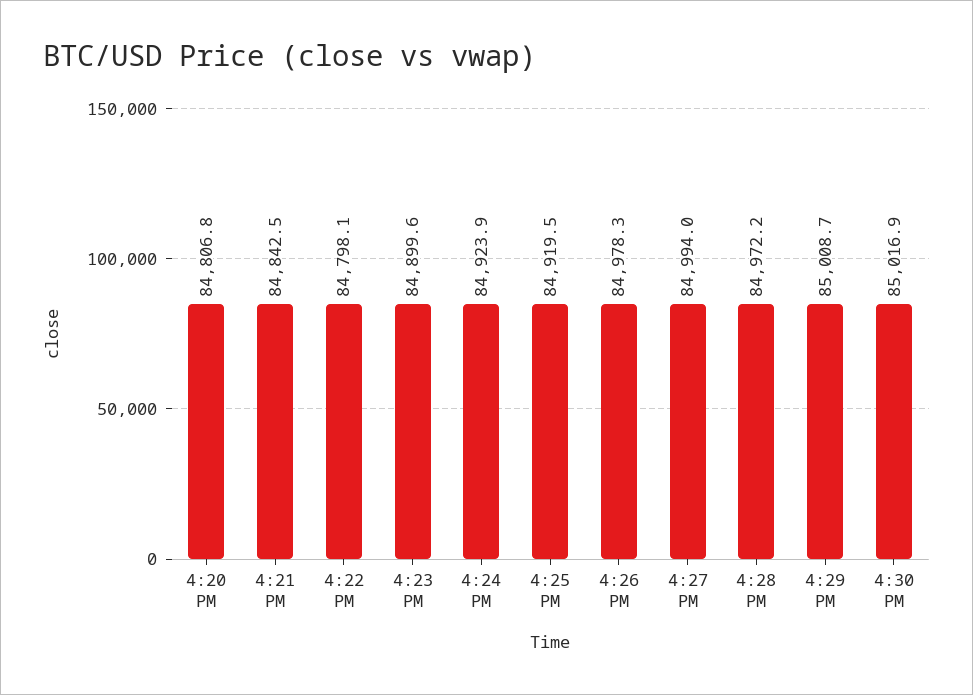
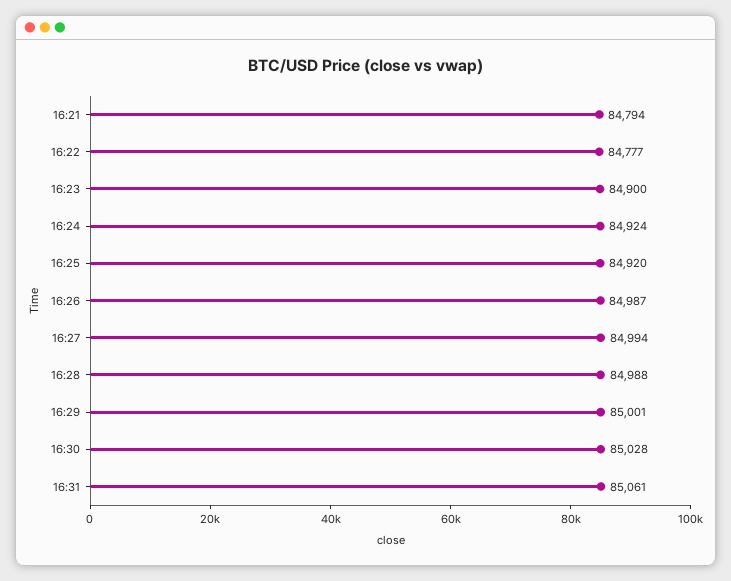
4:20 PM: 84806.8 -> none
4:21 PM: 84842.5 -> 84794
4:22 PM: 84798.1 -> 84777
4:26 PM: 84978.3 -> 84987
4:28 PM: 84972.2 -> 84988
4:29 PM: 85008.7 -> 85001
4:30 PM: 85016.9 -> 85028
16:31: none -> 85061

